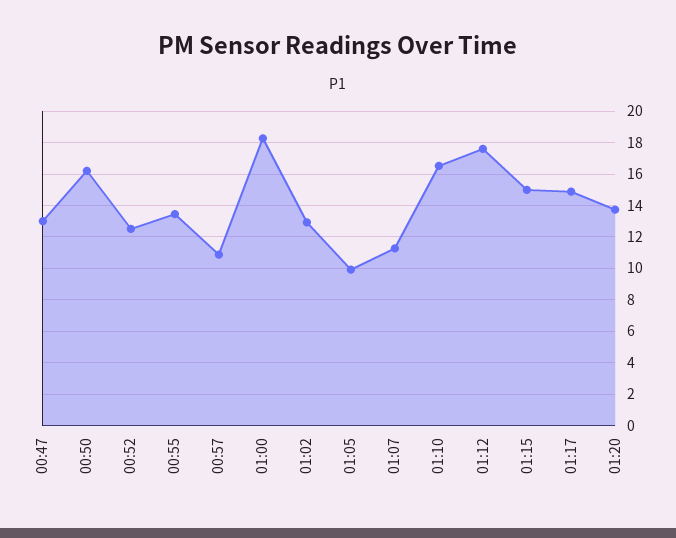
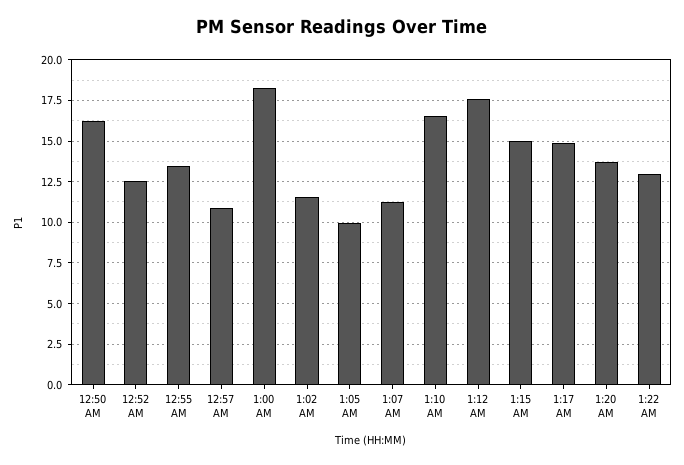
00:47: 13 -> none
01:02: 13 -> 11.5
1:22 AM: none -> 13

